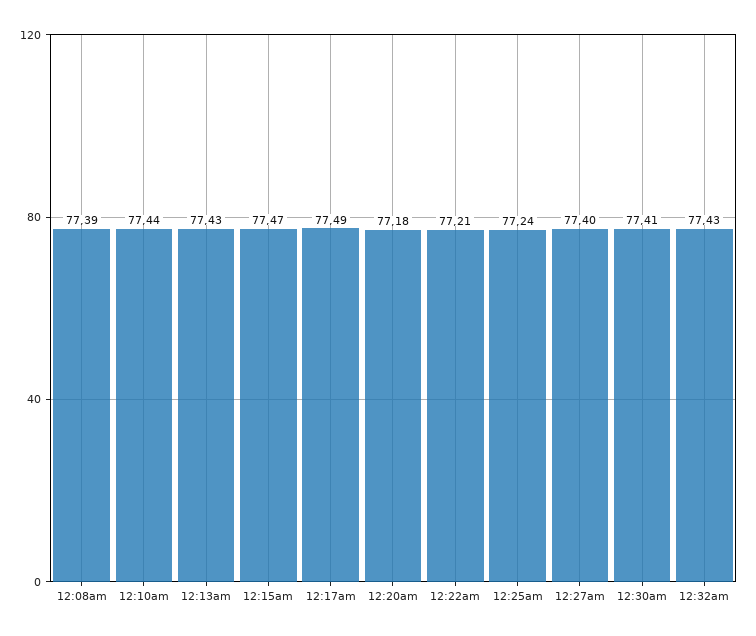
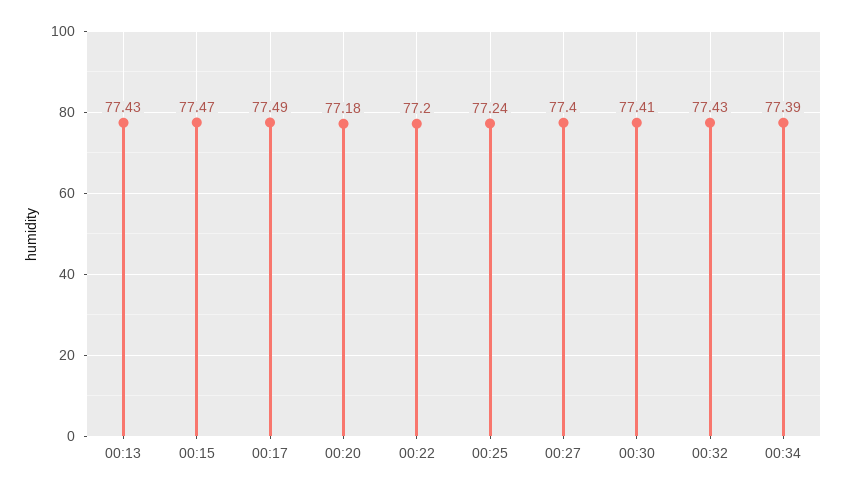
12:08am: 77.39 -> none
12:10am: 77.44 -> none
12:22am: 77.21 -> 77.2
00:34: none -> 77.39

